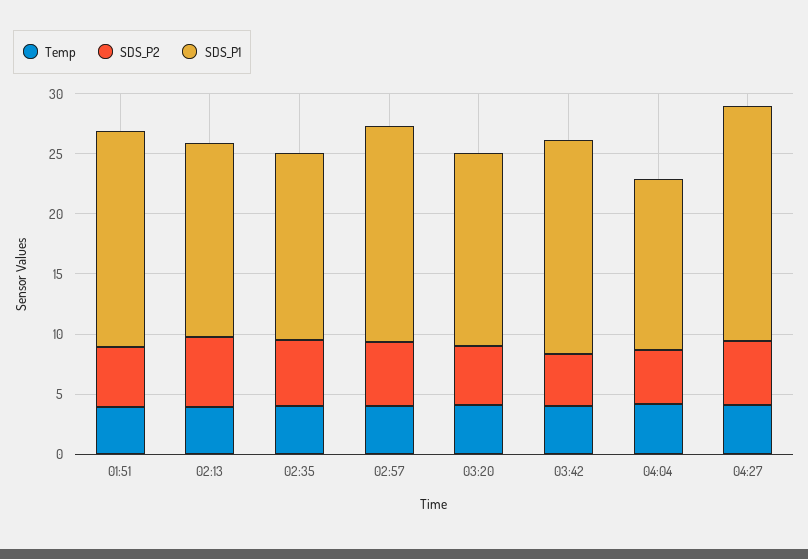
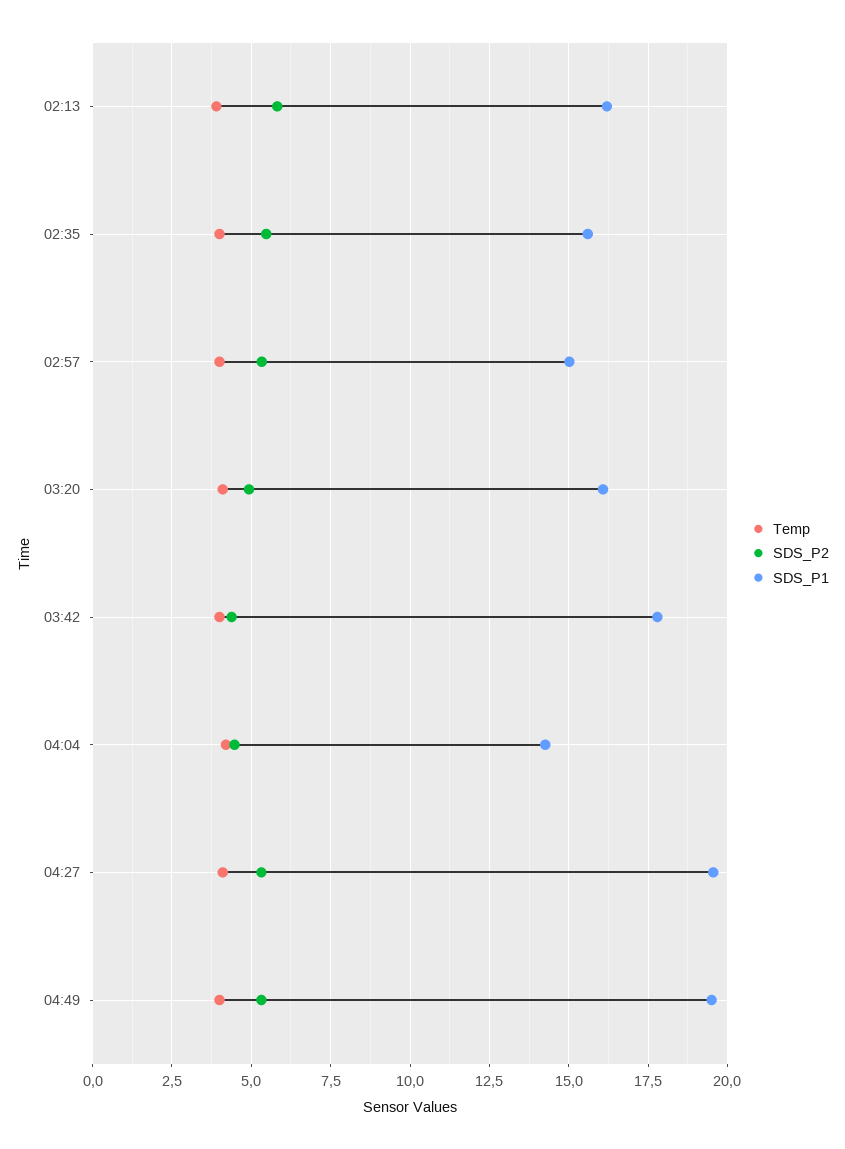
Temp, 01:51: 4 -> none
SDS_P2, 01:51: 5 -> none
SDS_P1, 01:51: 18 -> none
SDS_P1, 02:57: 18 -> 15
Temp, 04:49: none -> 4
SDS_P2, 04:49: none -> 5.25
SDS_P1, 04:49: none -> 19.5

